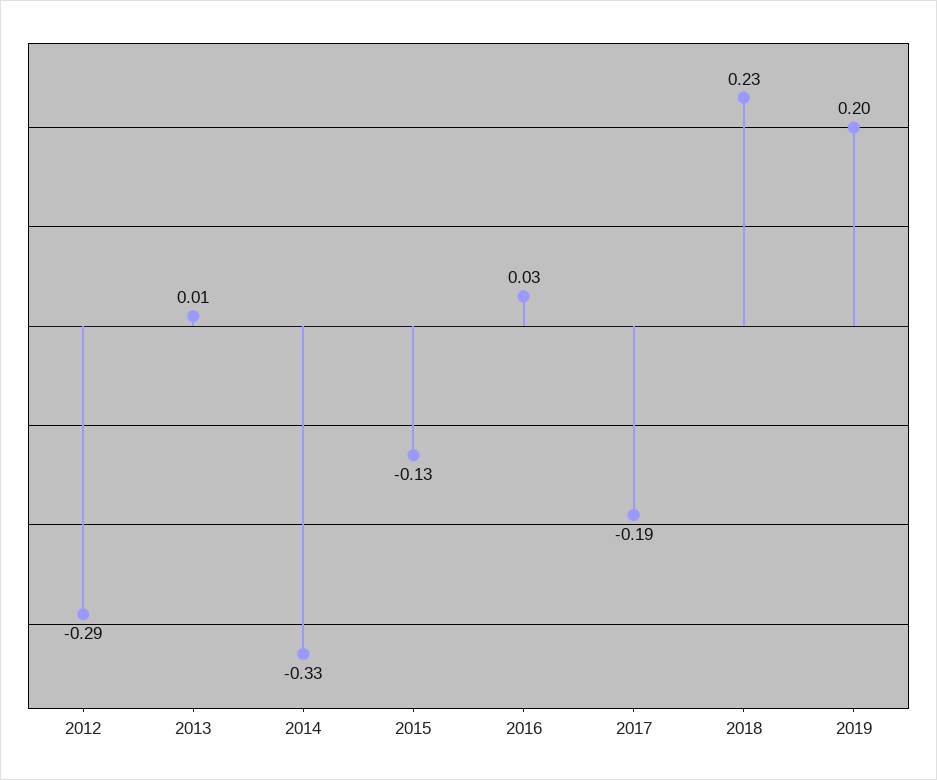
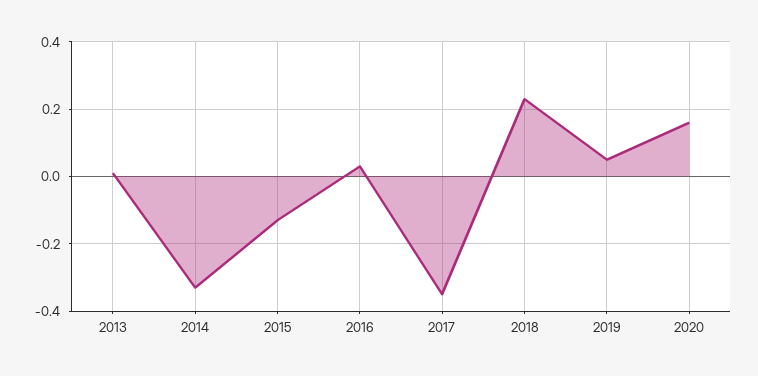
2012: -0.29 -> none
2017: -0.19 -> -0.35
2019: 0.2 -> 0.05
2020: none -> 0.15

